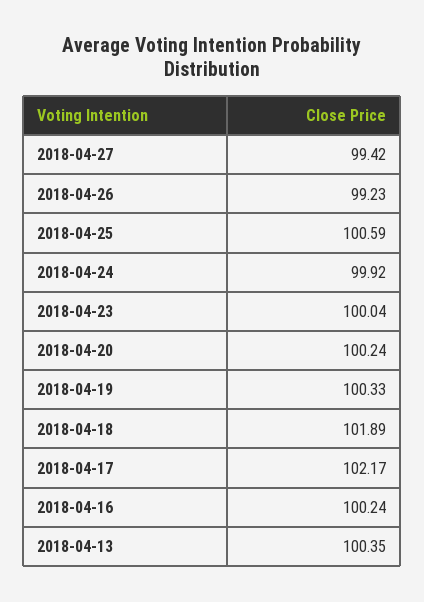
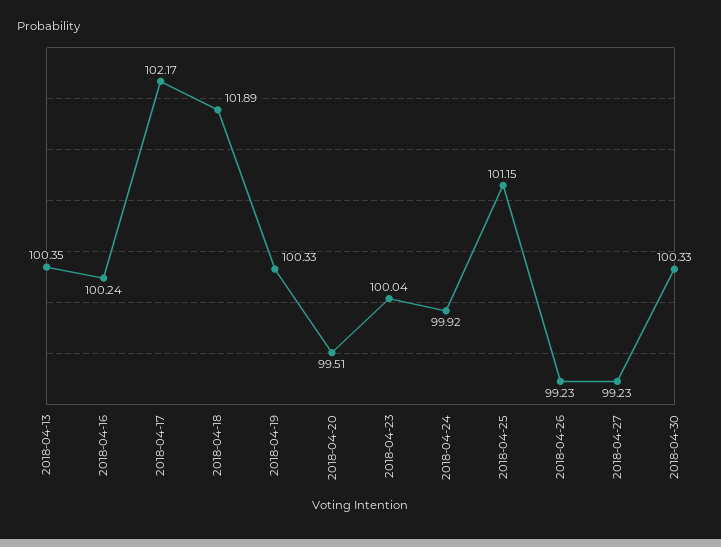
2018-04-27: 99.42 -> 99.23
2018-04-25: 100.59 -> 101.15
2018-04-20: 100.24 -> 99.51
2018-04-30: none -> 100.33

